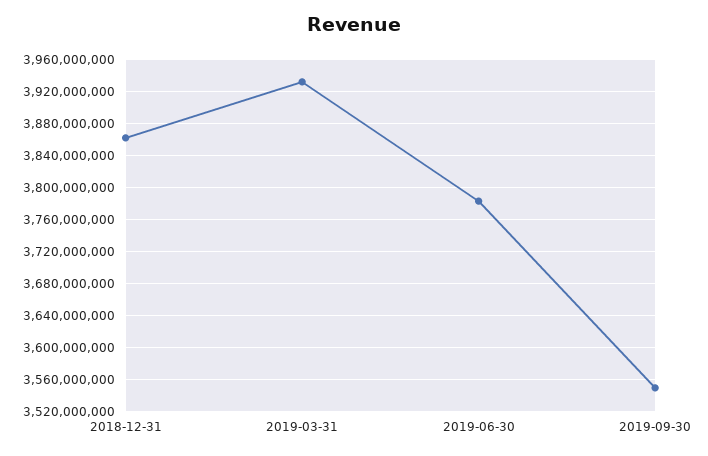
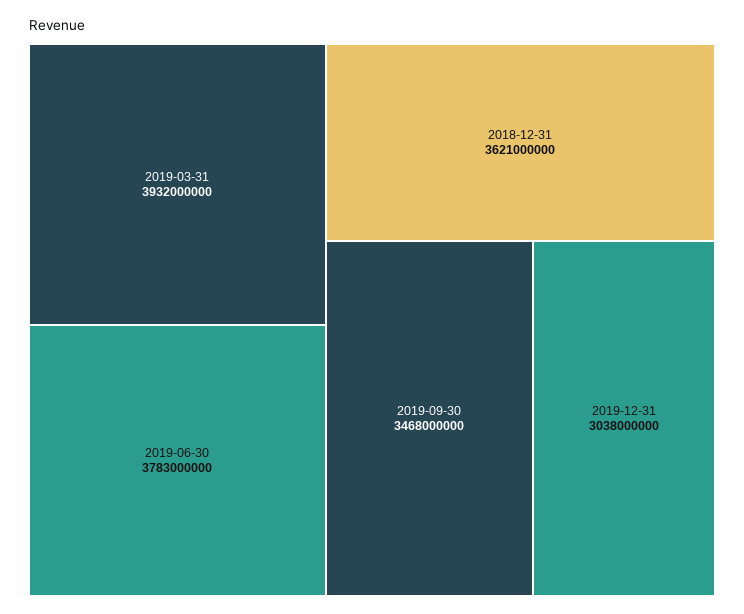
2018-12-31: 3860000000 -> 3621000000
2019-09-30: 3550000000 -> 3468000000
2019-12-31: none -> 3038000000

